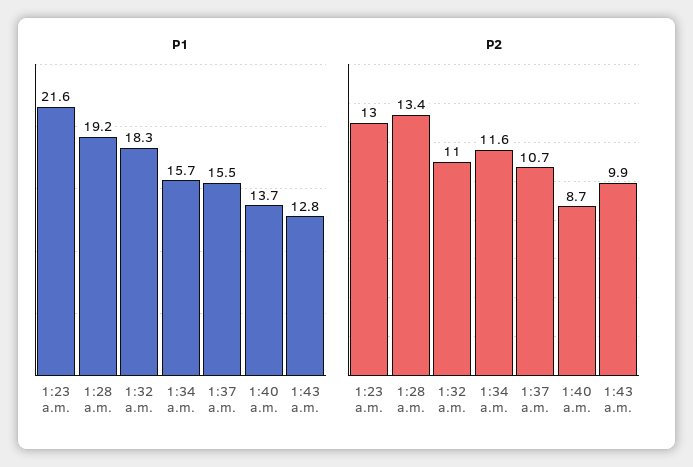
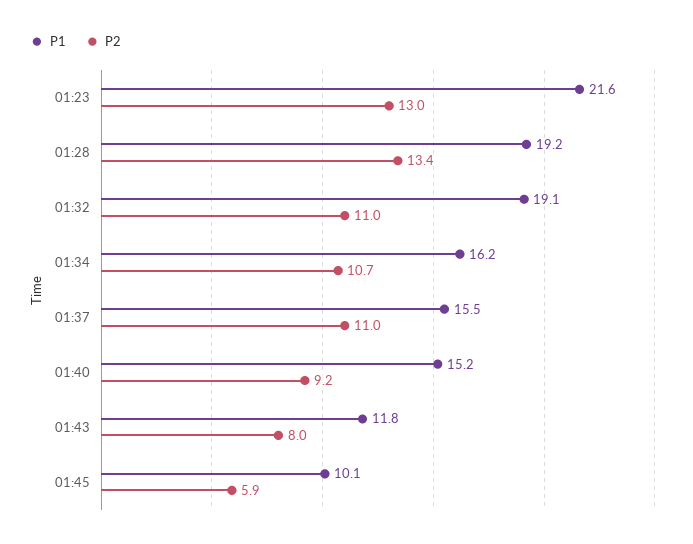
P1, 1:32 a.m.: 18.3 -> 19.1
P1, 1:34 a.m.: 15.7 -> 16.2
P1, 1:40 a.m.: 13.7 -> 15.2
P1, 1:43 a.m.: 12.8 -> 11.8
P2, 1:34 a.m.: 11.6 -> 10.7
P2, 1:37 a.m.: 10.7 -> 11
P2, 1:40 a.m.: 8.7 -> 9.2
P2, 1:43 a.m.: 9.9 -> 8
P1, 01:45: none -> 10.1
P2, 01:45: none -> 5.9

